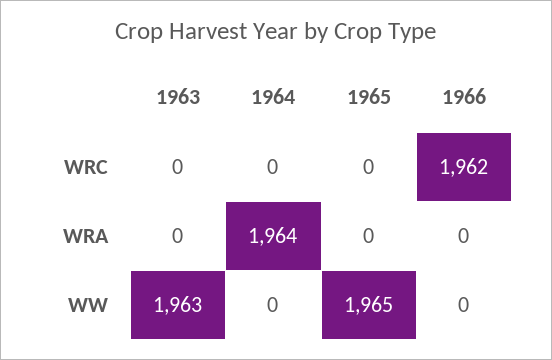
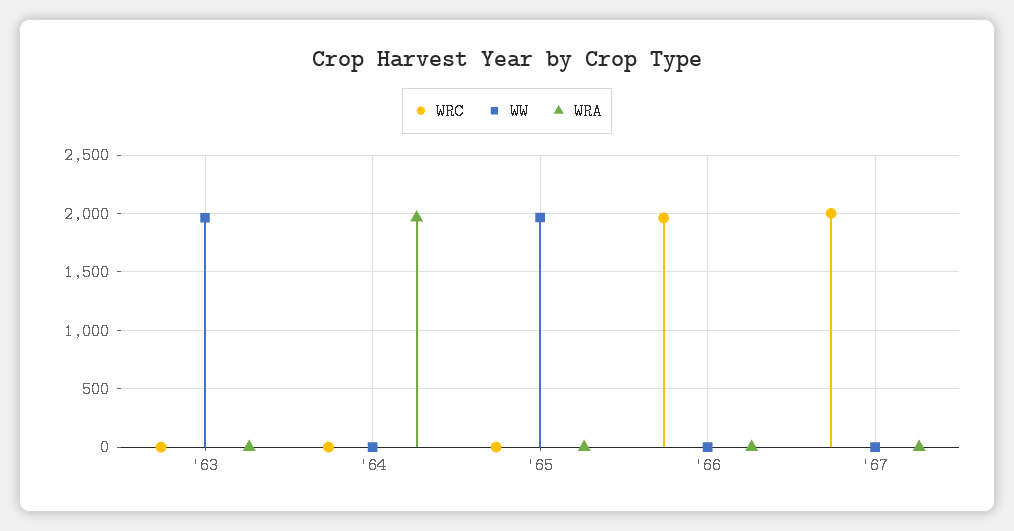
WRC, '67: none -> 2000
WW, '67: none -> 0
WRA, '67: none -> 0

